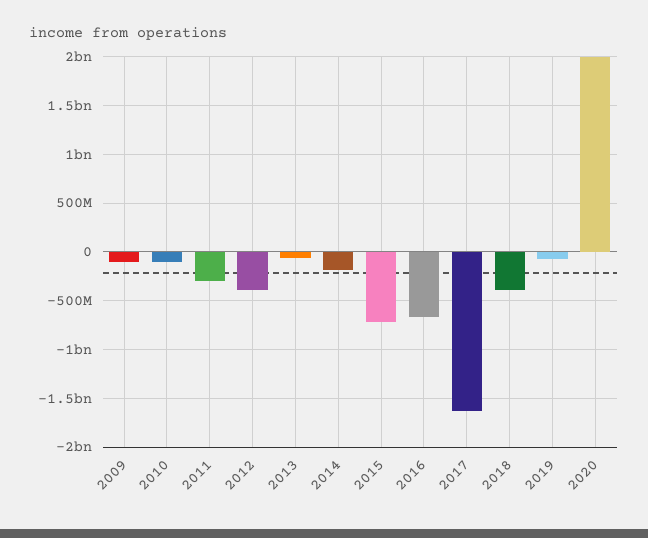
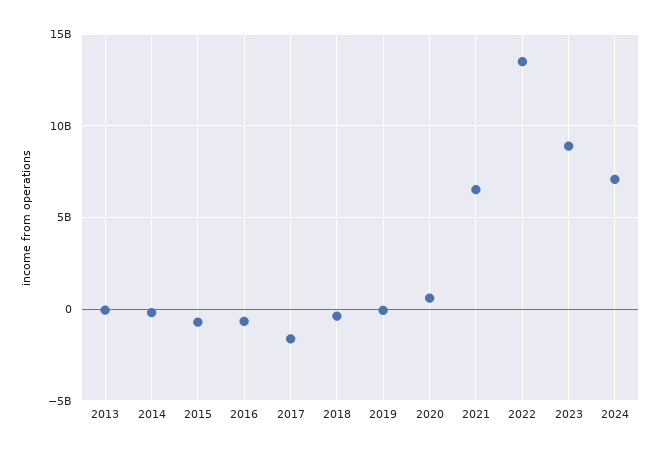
2009: -100000000 -> none
2010: -100000000 -> none
2011: -300000000 -> none
2012: -400000000 -> none
2020: 2000000000 -> 500000000
2021: none -> 6500000000
2022: none -> 13500000000
2023: none -> 9000000000
2024: none -> 7000000000

